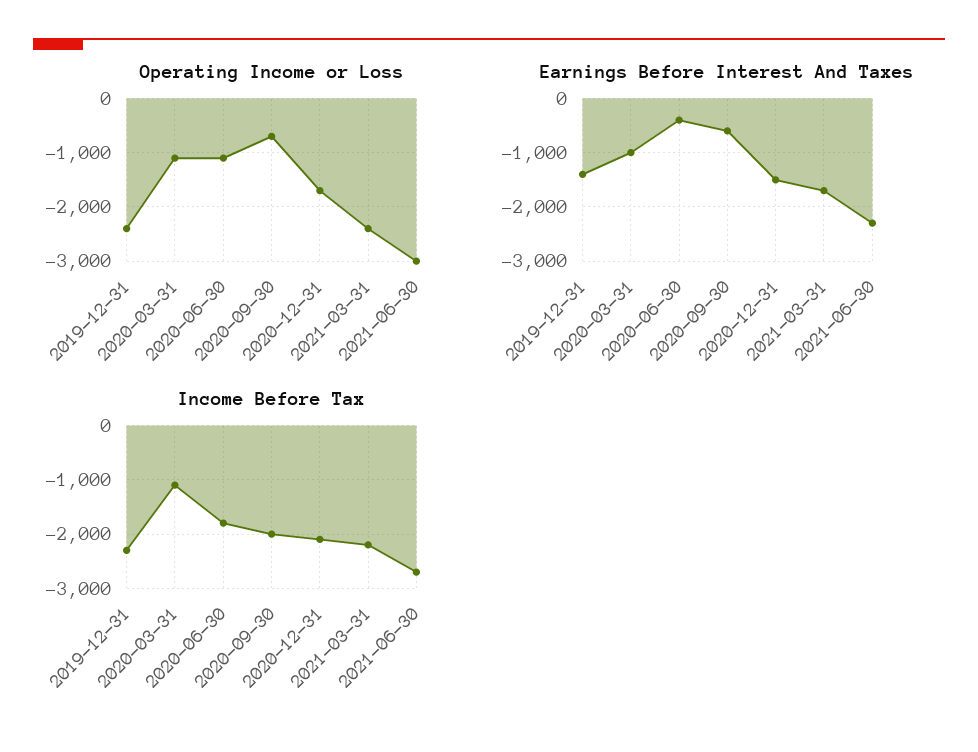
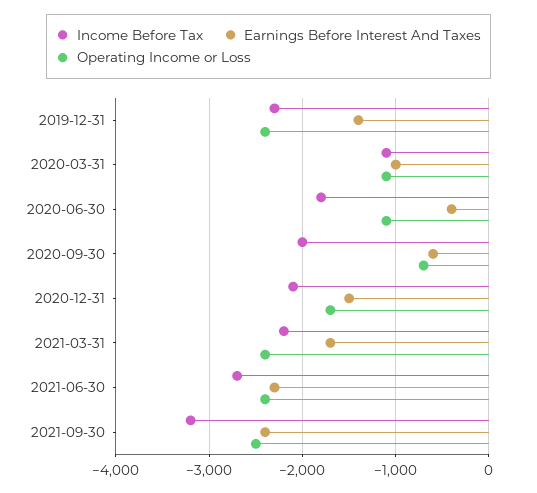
Operating Income or Loss, 2021-06-30: -3000 -> -2400
Income Before Tax, 2021-09-30: none -> -3200
Earnings Before Interest And Taxes, 2021-09-30: none -> -2400
Operating Income or Loss, 2021-09-30: none -> -2500

